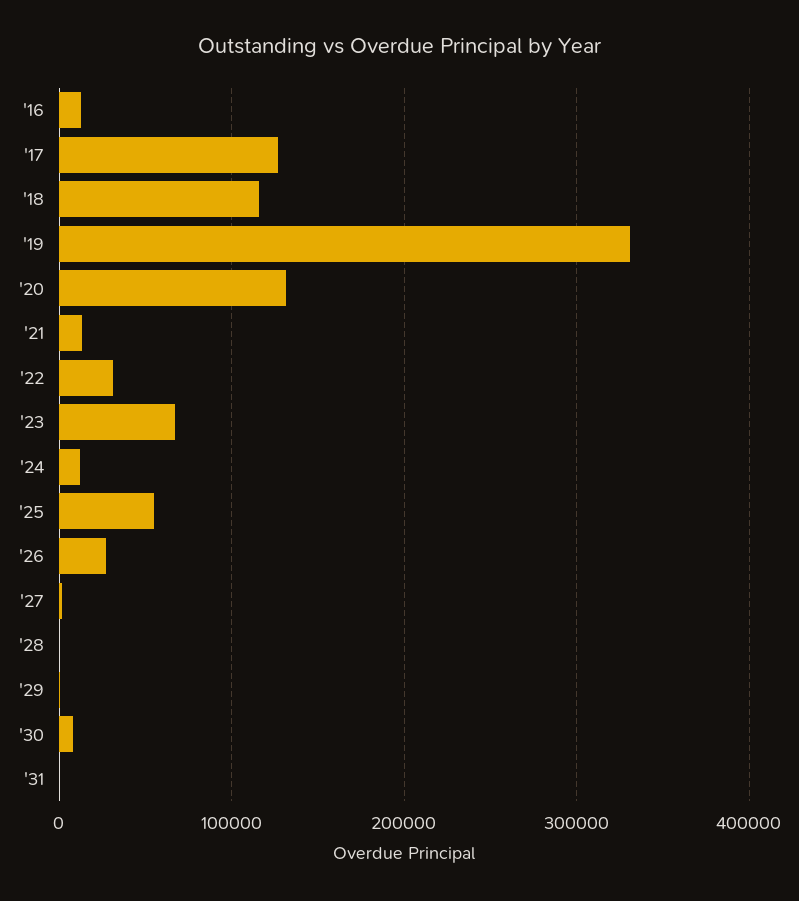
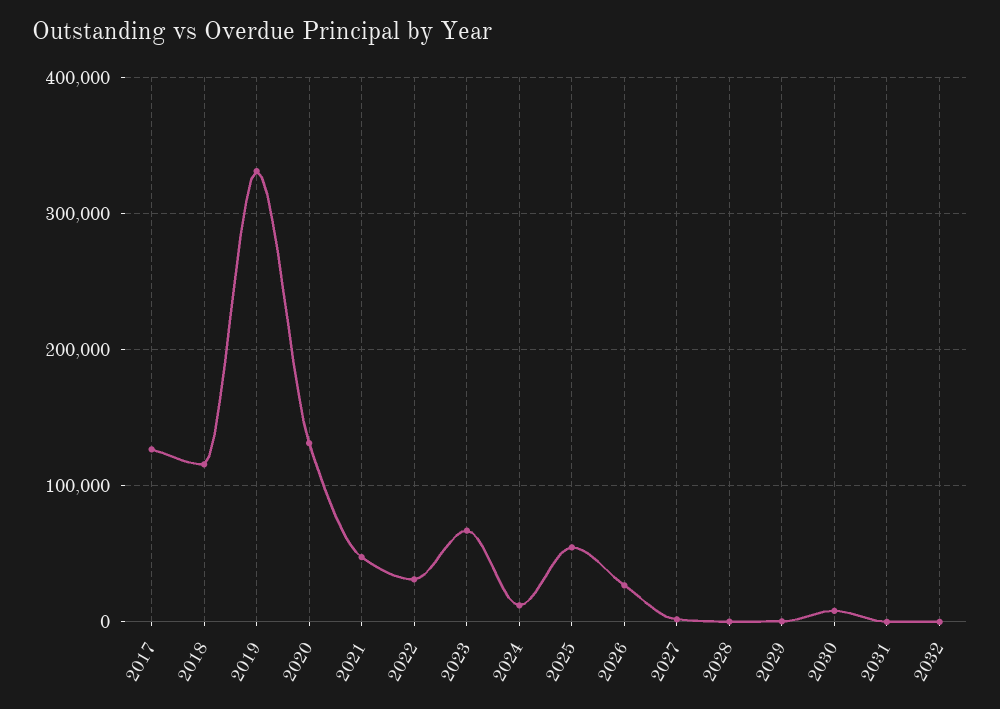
'16: 10000 -> none
'21: 10000 -> 50000
2032: none -> 0

